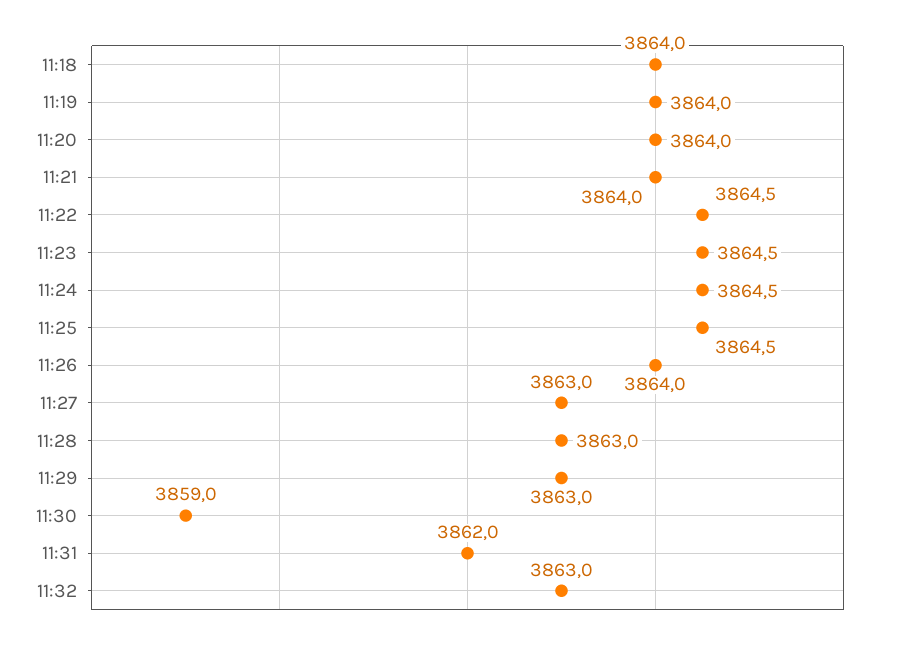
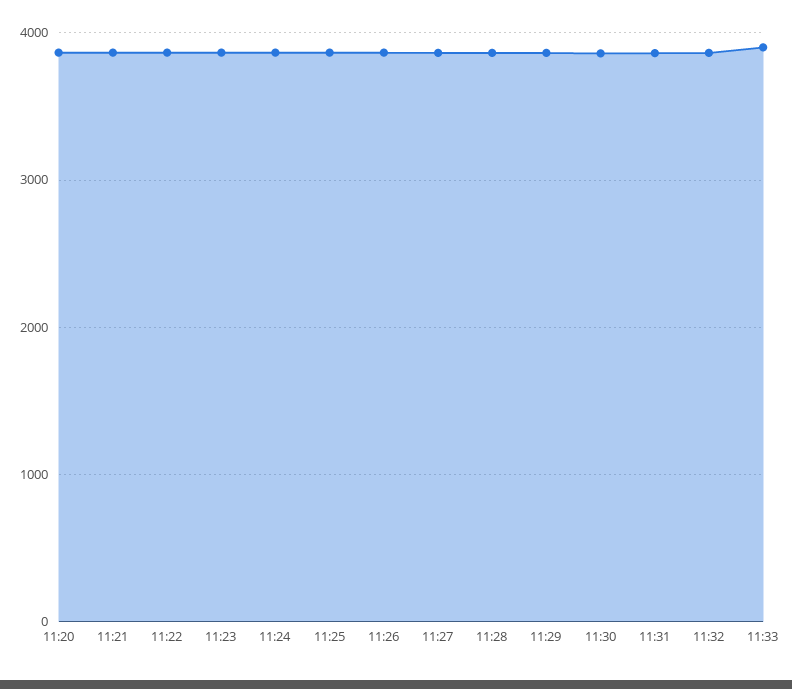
11:18: 3864 -> none
11:19: 3864 -> none
11:33: none -> 3900

